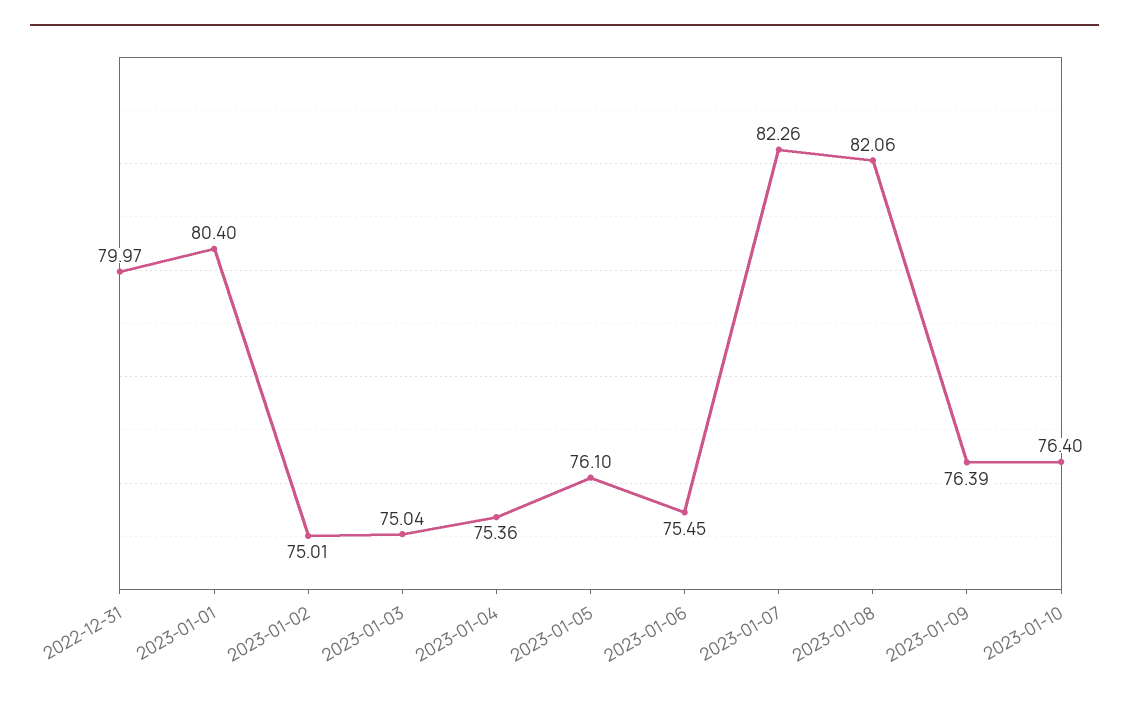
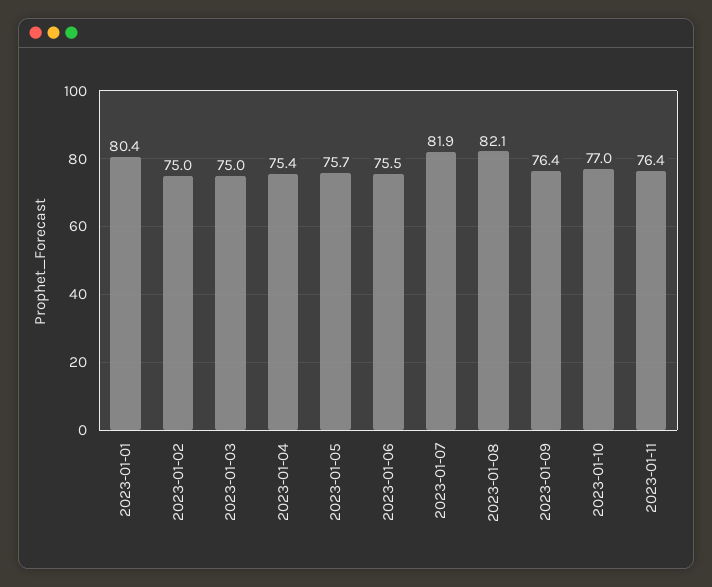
2022-12-31: 79.97 -> none
2023-01-05: 76.1 -> 75.7
2023-01-07: 82.26 -> 81.9
2023-01-10: 76.4 -> 77
2023-01-11: none -> 76.4

